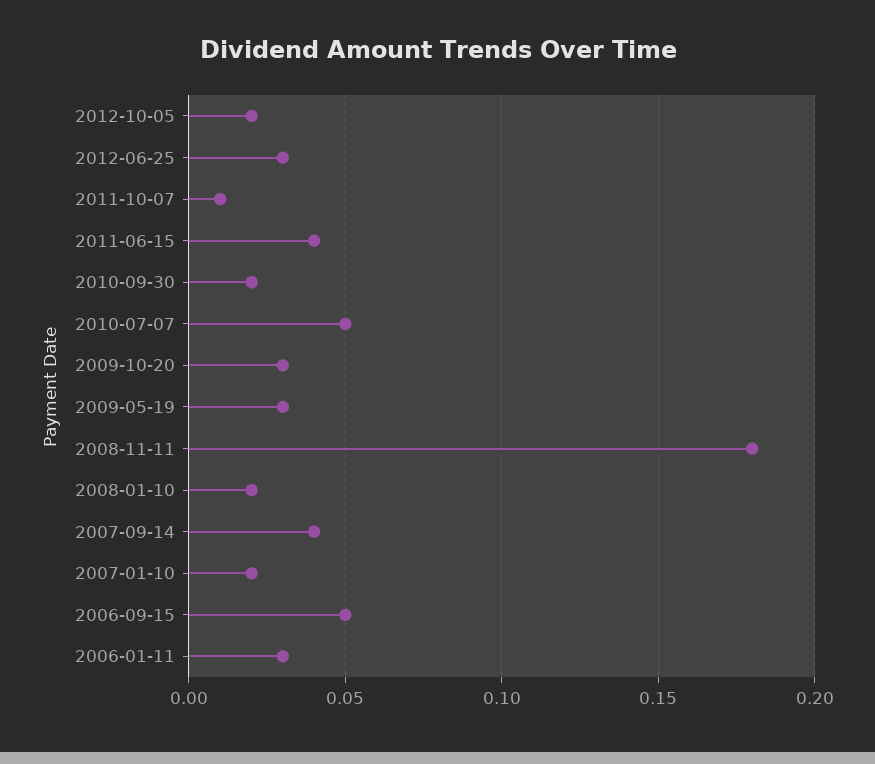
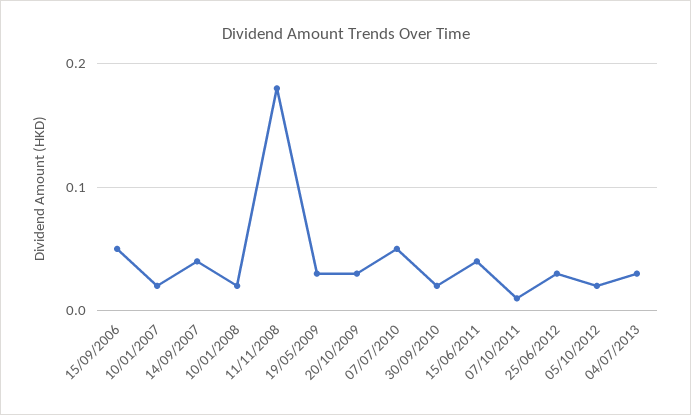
2006-01-11: 0.03 -> none
04/07/2013: none -> 0.03

